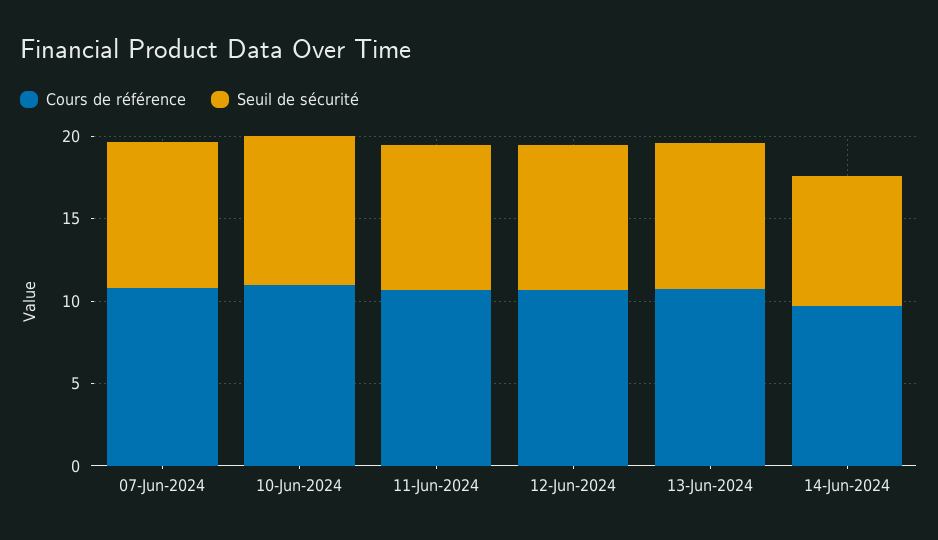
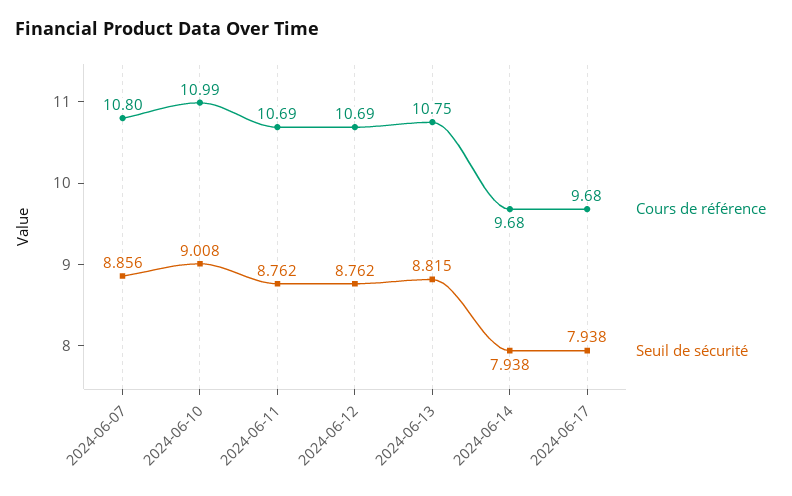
Cours de référence, 2024-06-17: none -> 9.68
Seuil de sécurité, 2024-06-17: none -> 7.938

